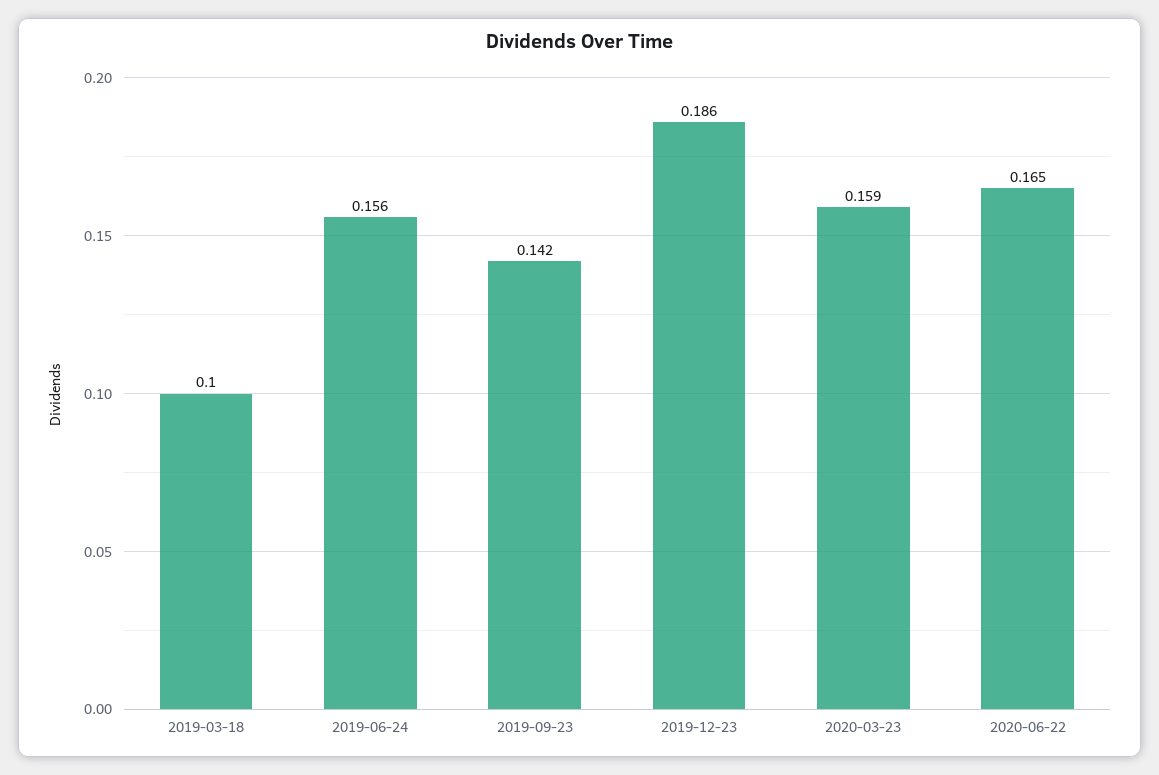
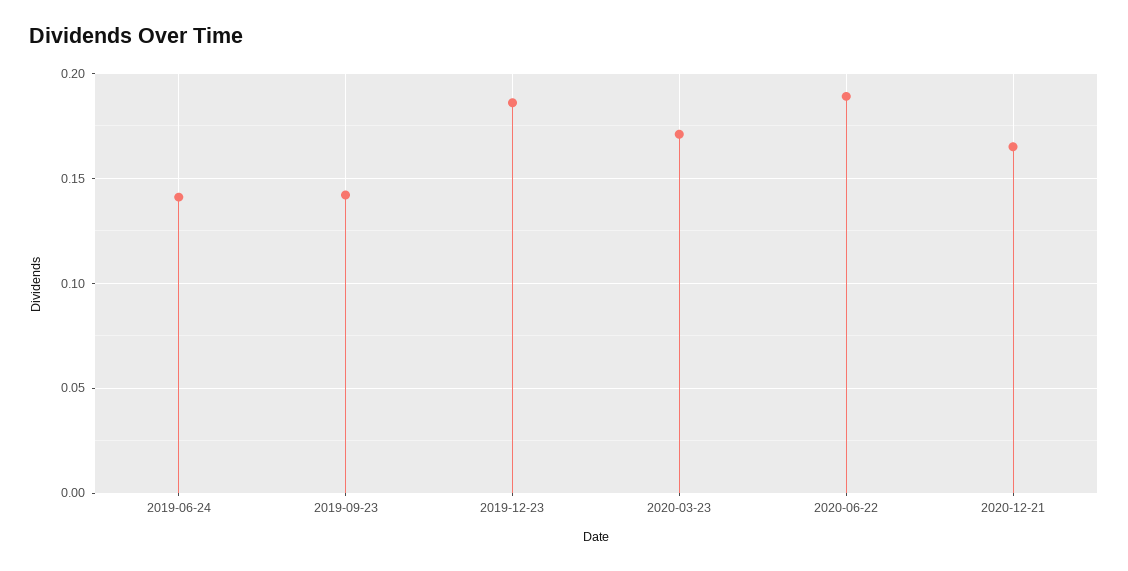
2019-03-18: 0.1 -> none
2019-06-24: 0.156 -> 0.14
2020-03-23: 0.159 -> 0.17
2020-06-22: 0.165 -> 0.19
2020-12-21: none -> 0.165

